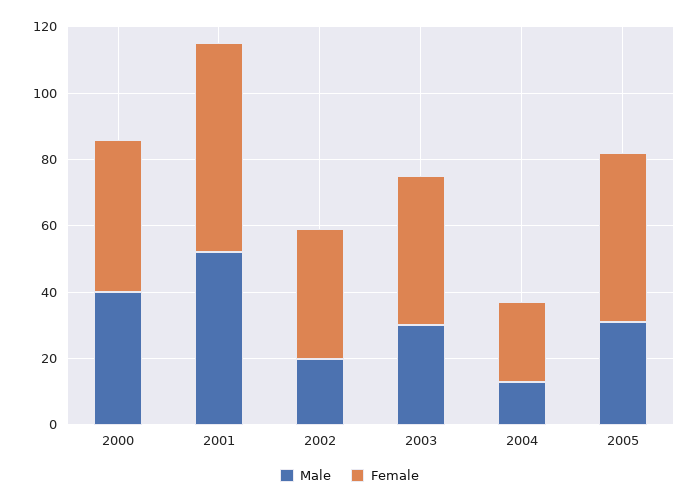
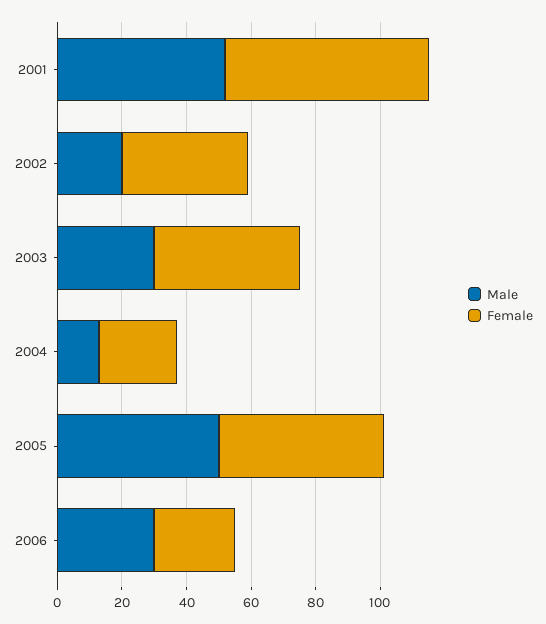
Male, 2000: 40 -> none
Female, 2000: 45 -> none
Male, 2005: 30 -> 50
Male, 2006: none -> 30
Female, 2006: none -> 25

